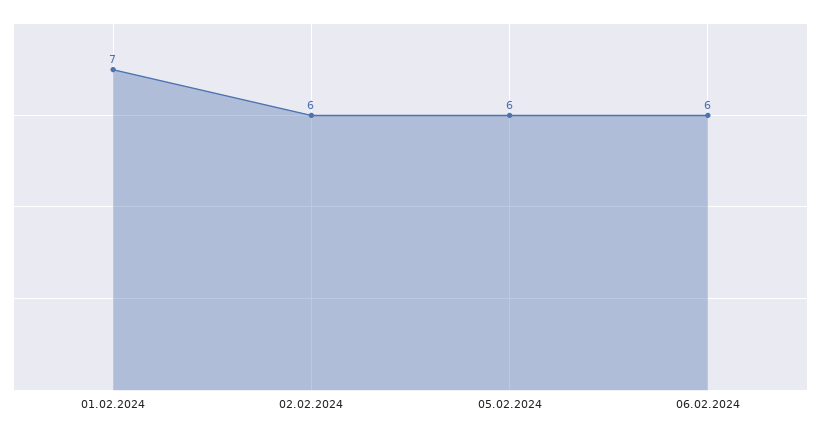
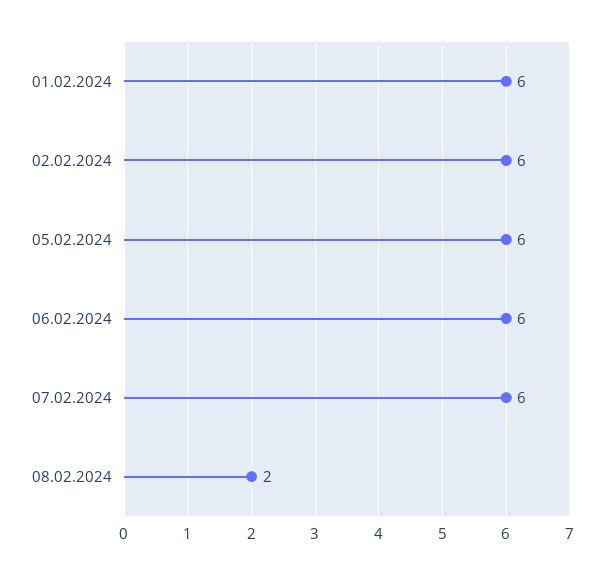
01.02.2024: 7 -> 6
07.02.2024: none -> 6
08.02.2024: none -> 2

